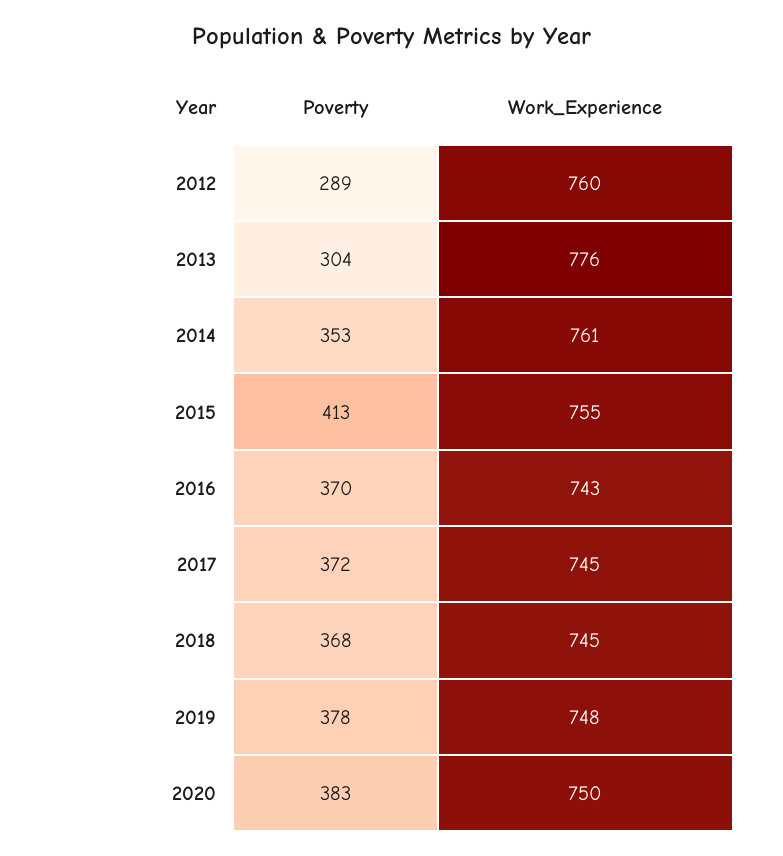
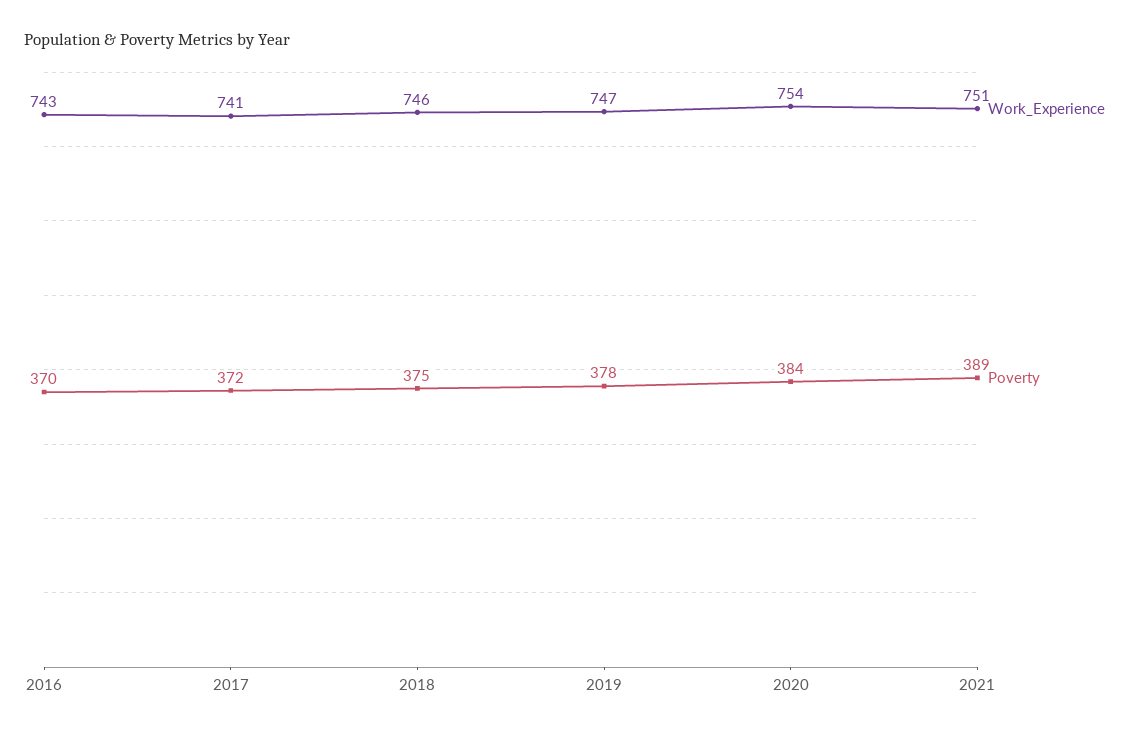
Poverty, 2012: 289 -> none
Work_Experience, 2012: 760 -> none
Poverty, 2013: 304 -> none
Work_Experience, 2013: 776 -> none
Poverty, 2014: 353 -> none
Work_Experience, 2014: 761 -> none
Poverty, 2015: 413 -> none
Work_Experience, 2015: 755 -> none
Work_Experience, 2017: 745 -> 741
Poverty, 2018: 368 -> 375
Work_Experience, 2018: 745 -> 746
Work_Experience, 2019: 748 -> 747
Poverty, 2020: 383 -> 384
Work_Experience, 2020: 750 -> 754
Work_Experience, 2021: none -> 751
Poverty, 2021: none -> 389

